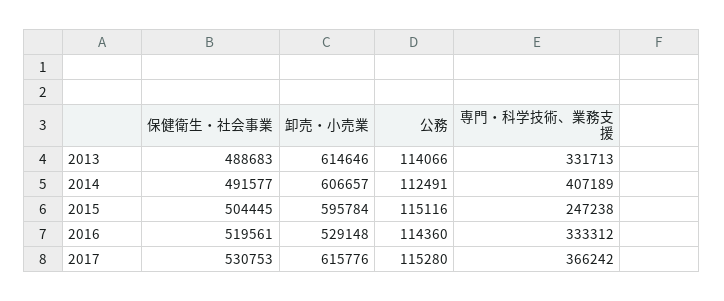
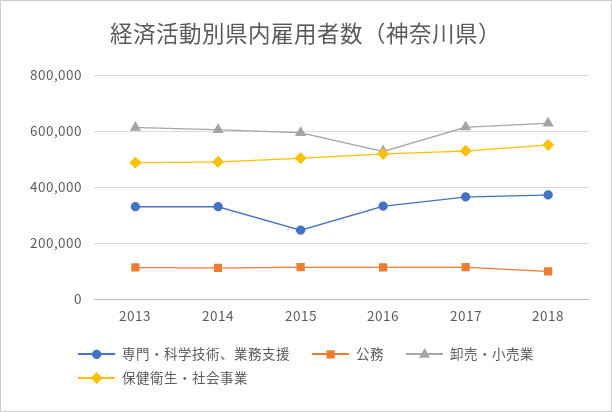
専門・科学技術、業務支援, 2014: 407189 -> 325000
専門・科学技術、業務支援, 2018: none -> 375000
公務, 2018: none -> 100000
卸売・小売業, 2018: none -> 625000
保健衛生・社会事業, 2018: none -> 550000

